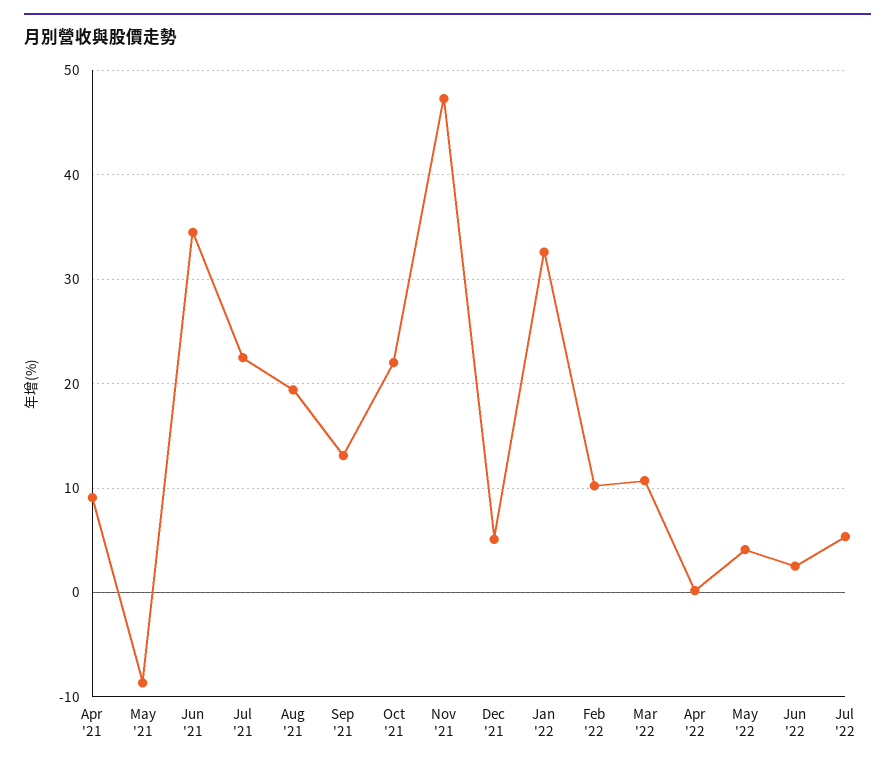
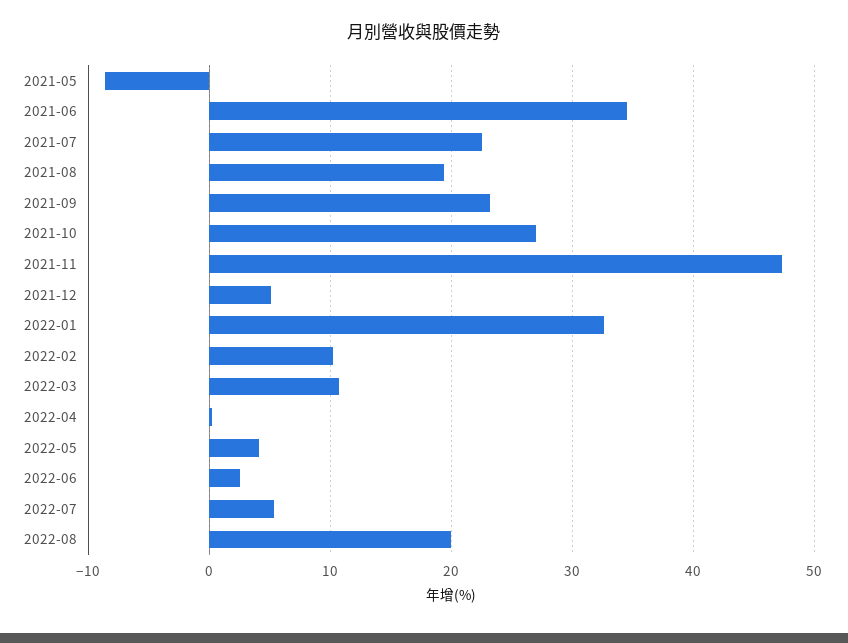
Apr '21: 9 -> none
Sep '21: 13 -> 23
Oct '21: 22 -> 27
2022-08: none -> 20

